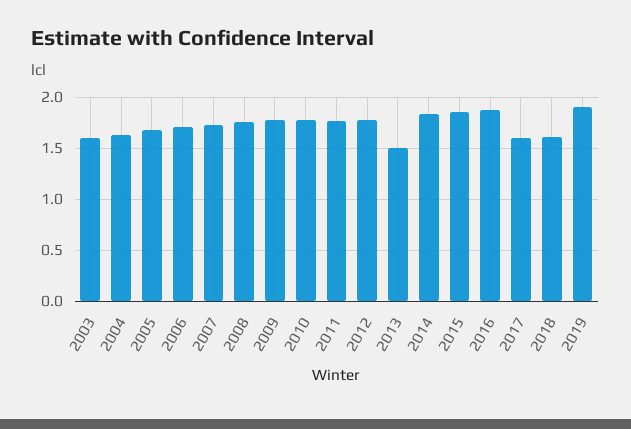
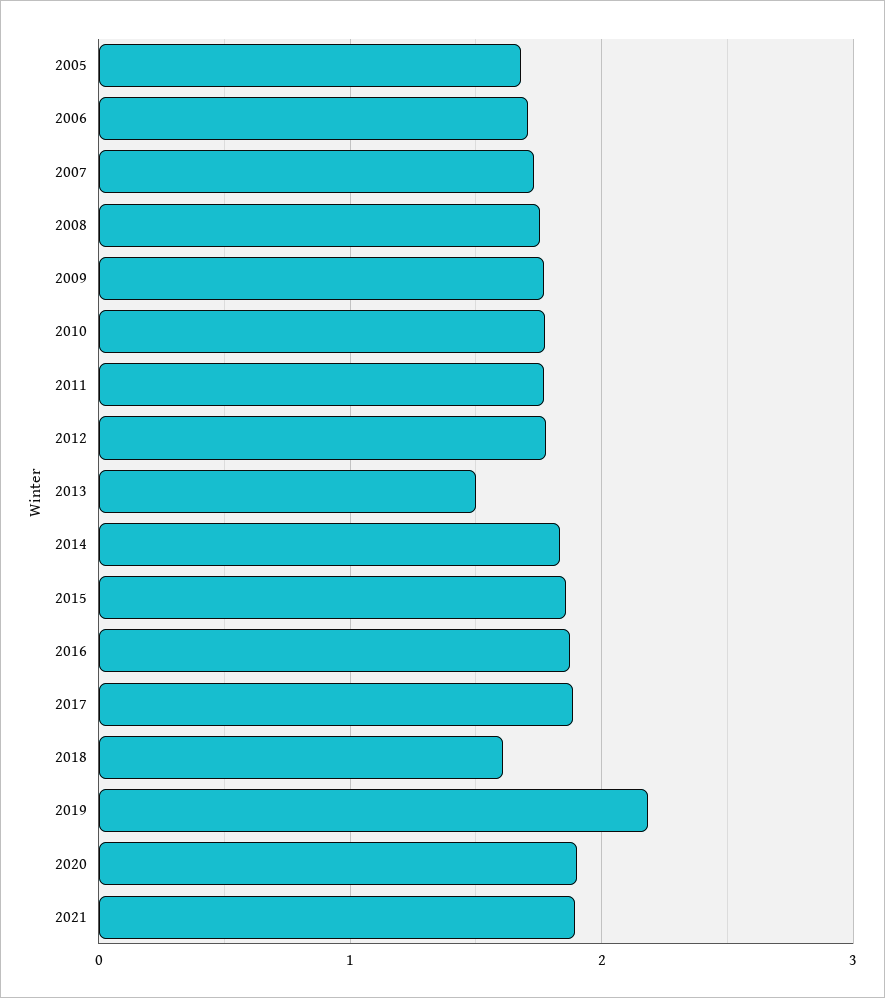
2003: 1.6 -> none
2004: 1.6 -> none
2017: 1.6 -> 1.9
2019: 1.9 -> 2.2
2020: none -> 1.9
2021: none -> 1.9

